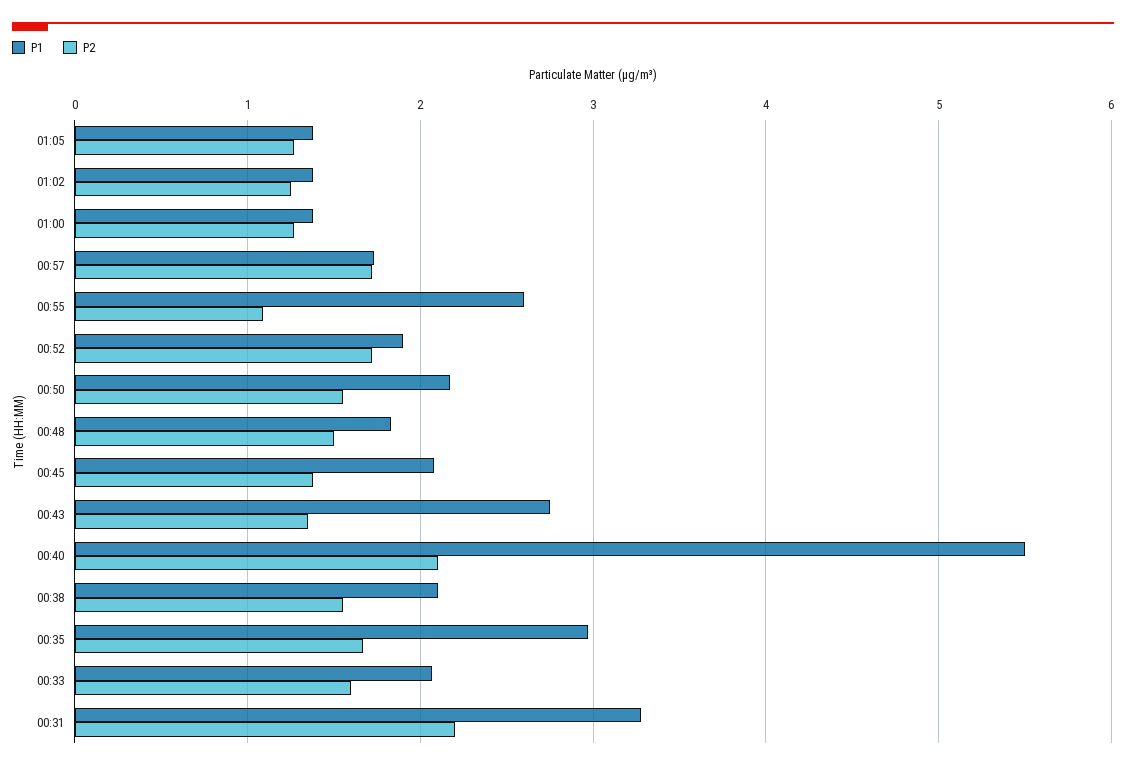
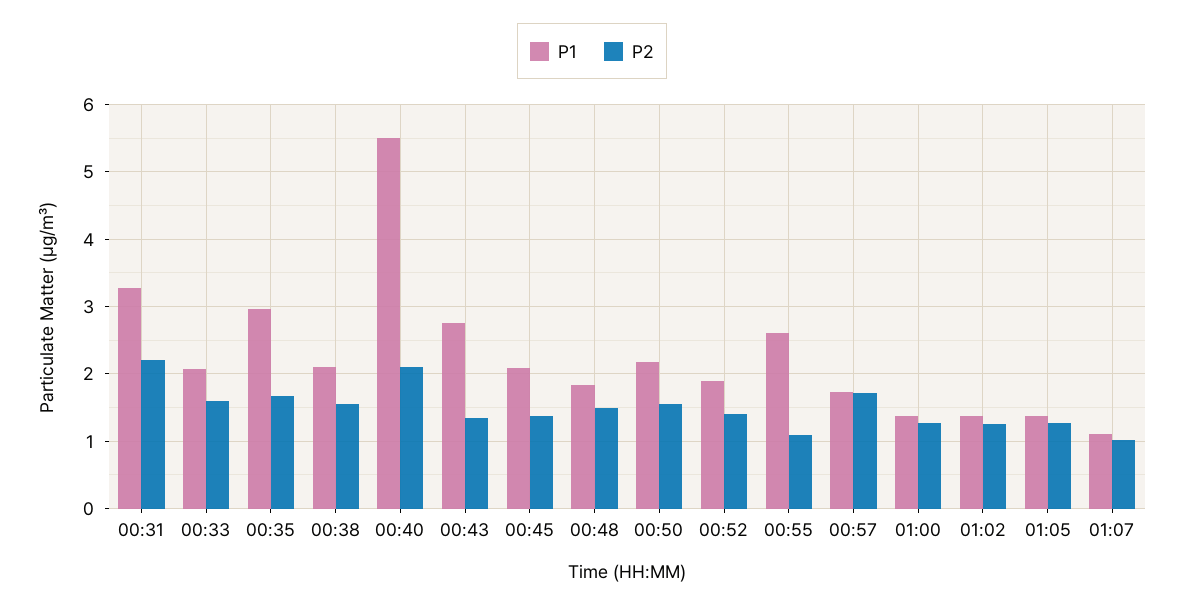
P2, 00:52: 1.7 -> 1.4
P1, 01:07: none -> 1.1
P2, 01:07: none -> 1

